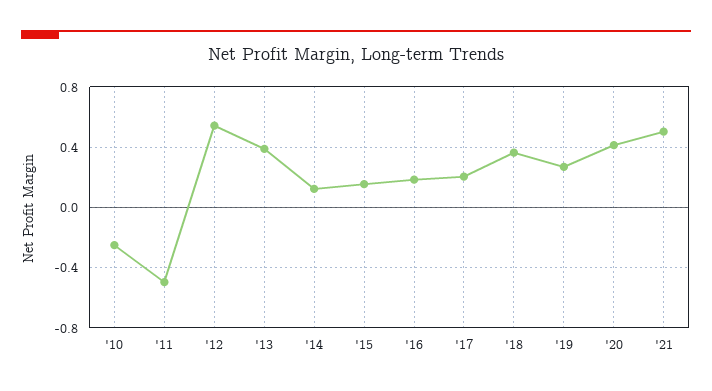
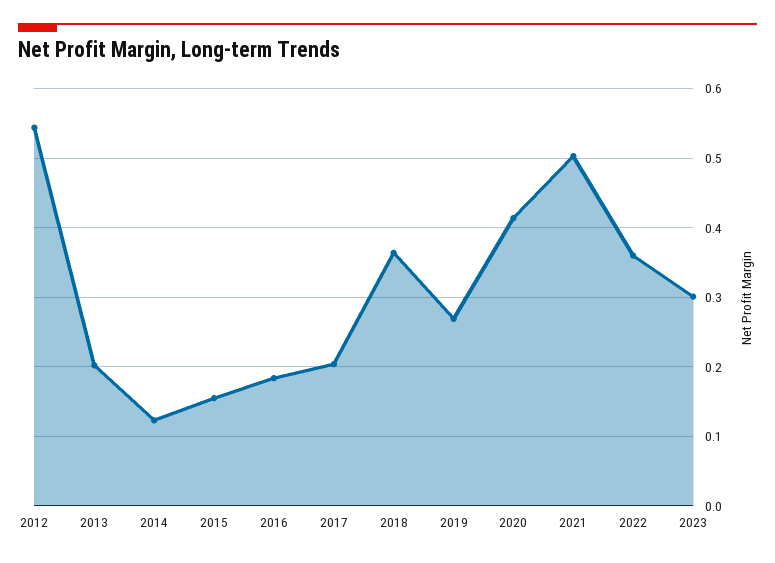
'10: -0.25 -> none
'11: -0.5 -> none
'13: 0.4 -> 0.2
2022: none -> 0.36
2023: none -> 0.3

